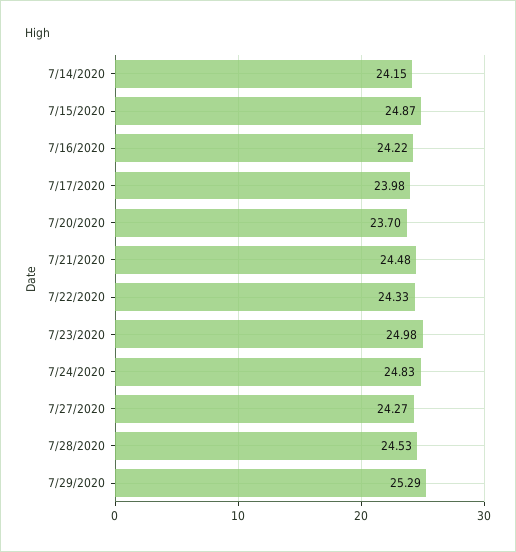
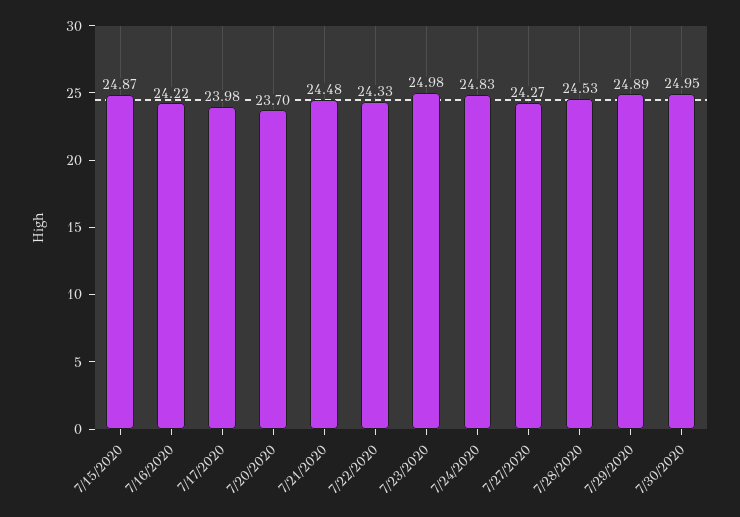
7/14/2020: 24.15 -> none
7/29/2020: 25.29 -> 24.89
7/30/2020: none -> 24.95

